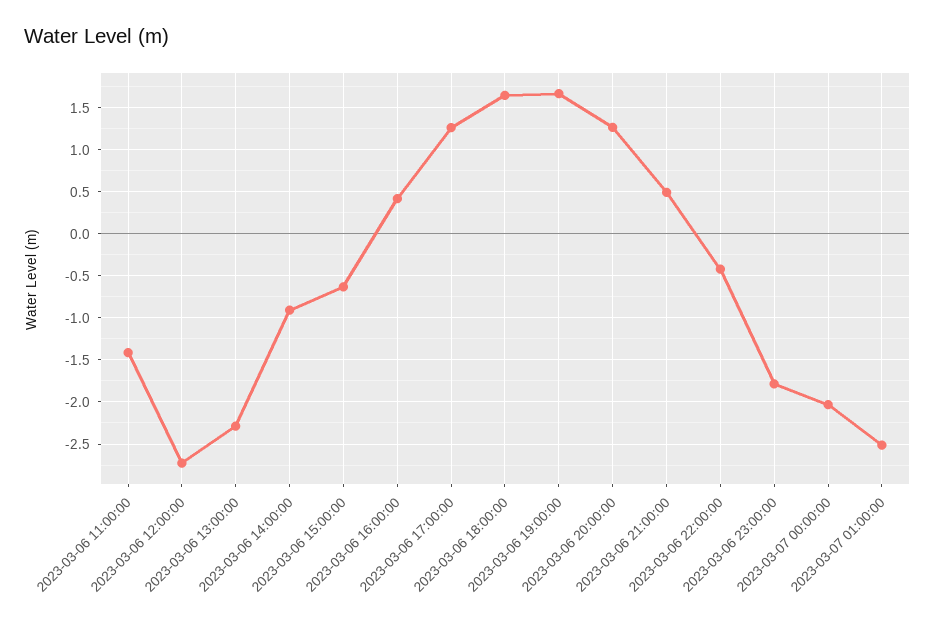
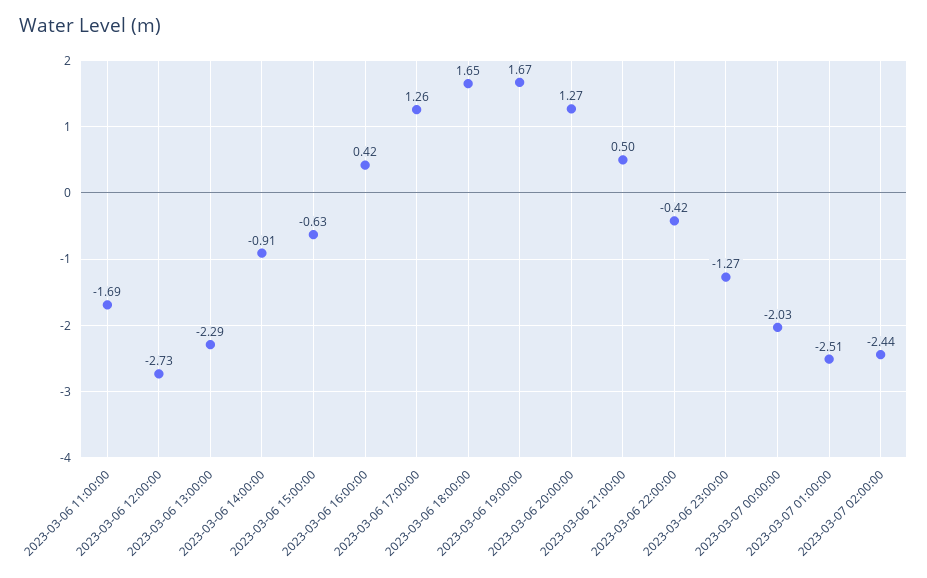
2023-03-06 11:00:00: -1.4 -> -1.69
2023-03-06 23:00:00: -1.8 -> -1.27
2023-03-07 02:00:00: none -> -2.44

